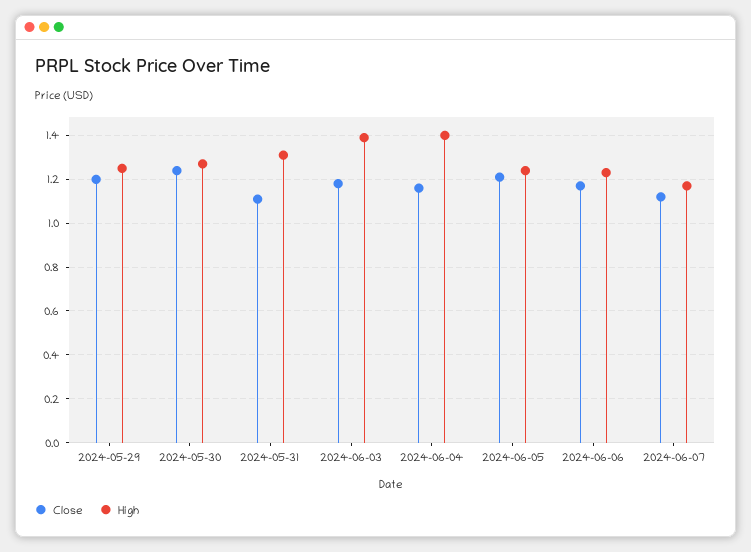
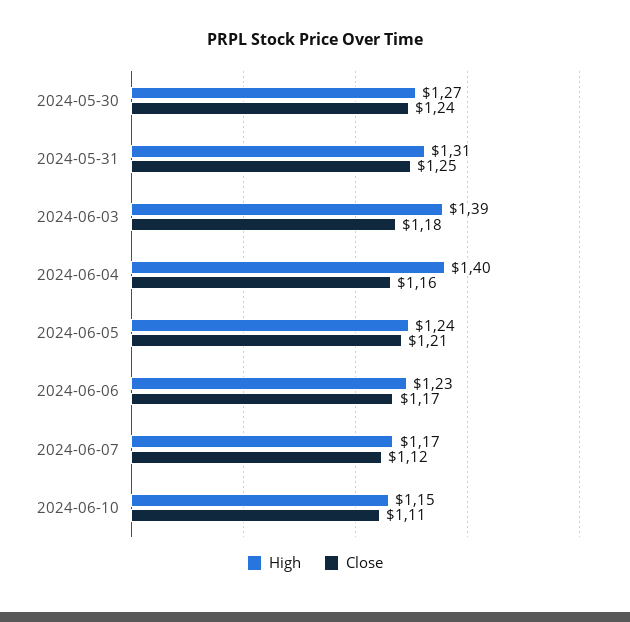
Close, 2024-05-29: 1.2 -> none
High, 2024-05-29: 1.25 -> none
Close, 2024-05-31: 1.1 -> 1.25
High, 2024-06-10: none -> 1.15
Close, 2024-06-10: none -> 1.11

